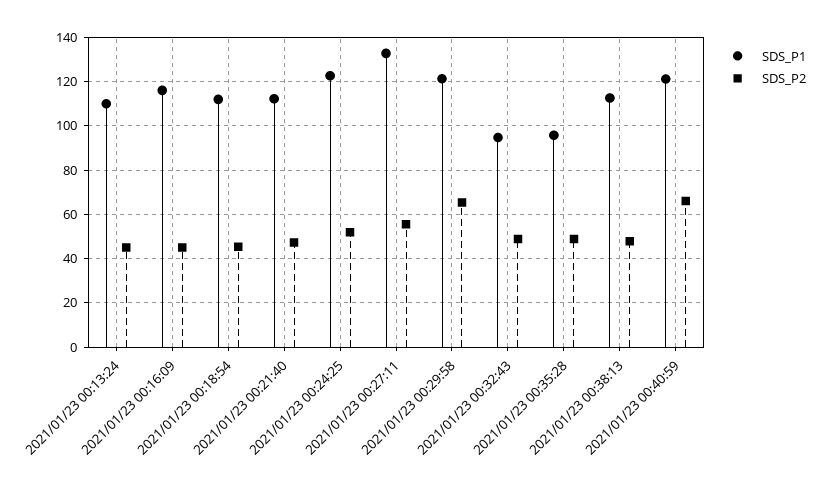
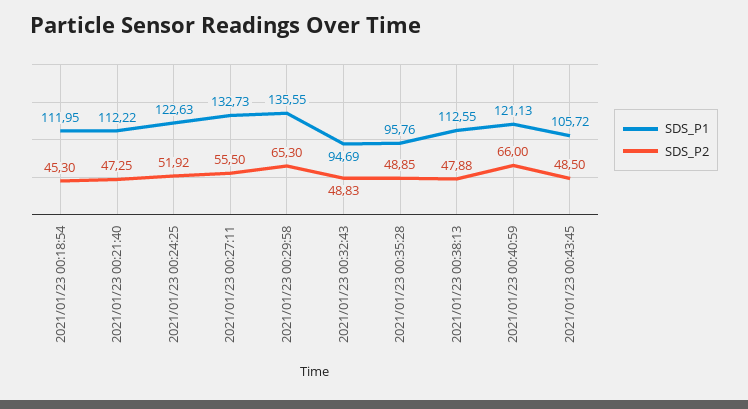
SDS_P1, 2021/01/23 00:13:24: 110 -> none
SDS_P2, 2021/01/23 00:13:24: 45 -> none
SDS_P1, 2021/01/23 00:16:09: 115 -> none
SDS_P2, 2021/01/23 00:16:09: 45 -> none
SDS_P1, 2021/01/23 00:29:58: 120 -> 135.55
SDS_P1, 2021/01/23 00:43:45: none -> 105.72
SDS_P2, 2021/01/23 00:43:45: none -> 48.5

